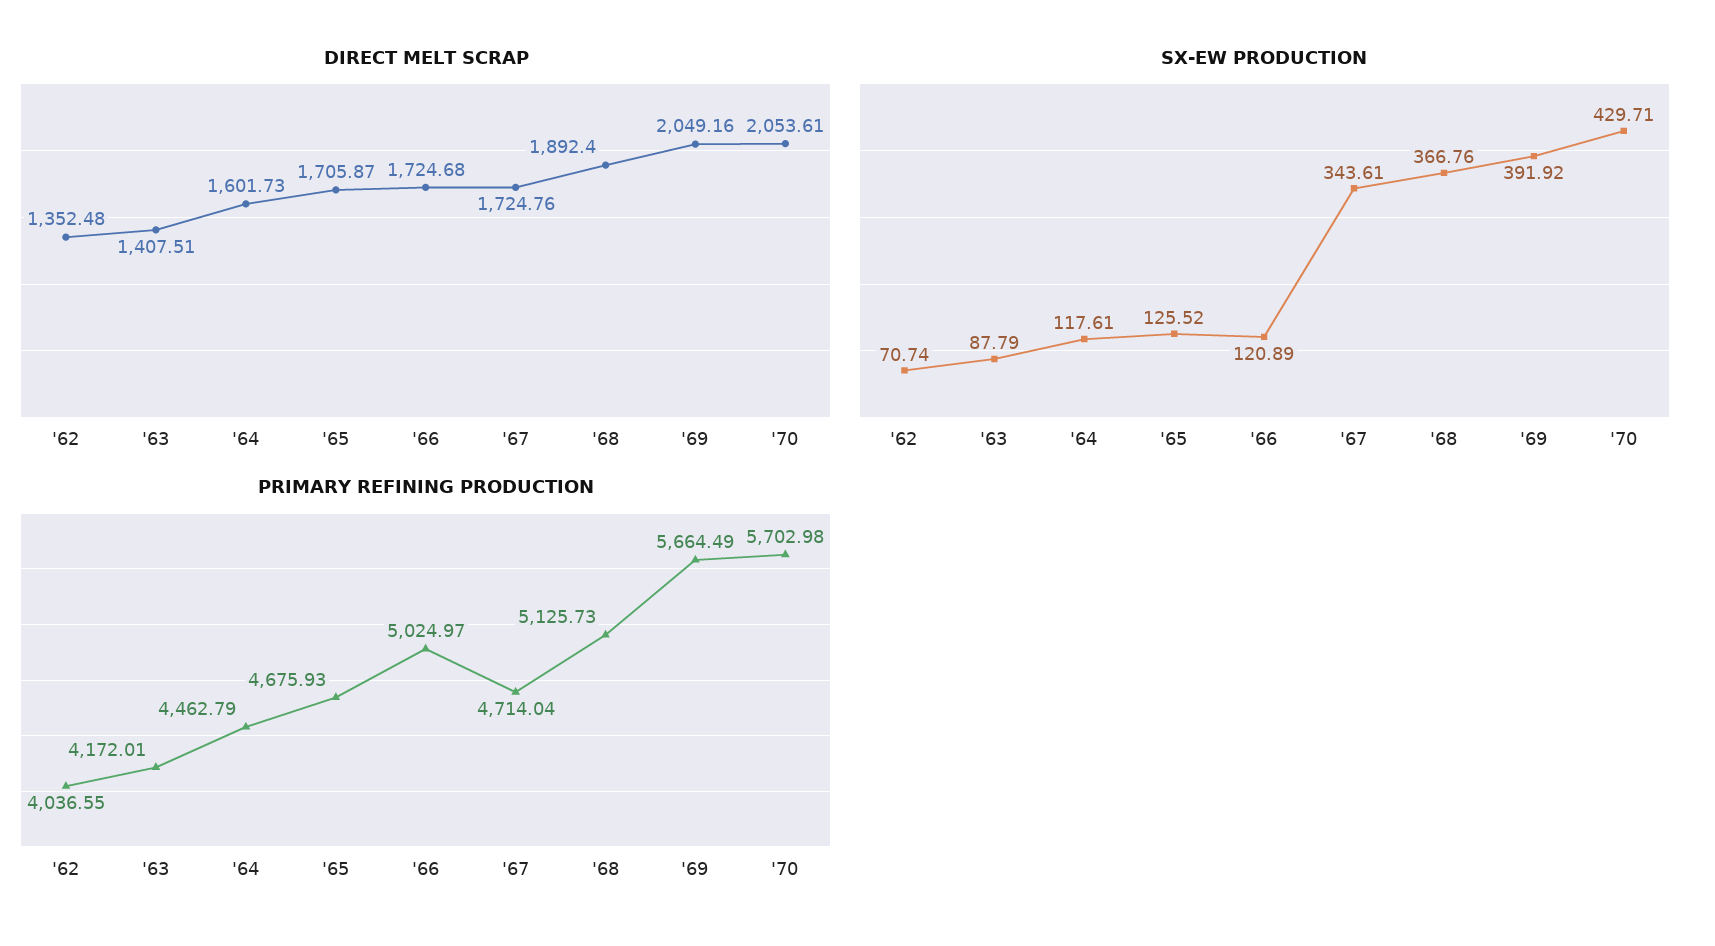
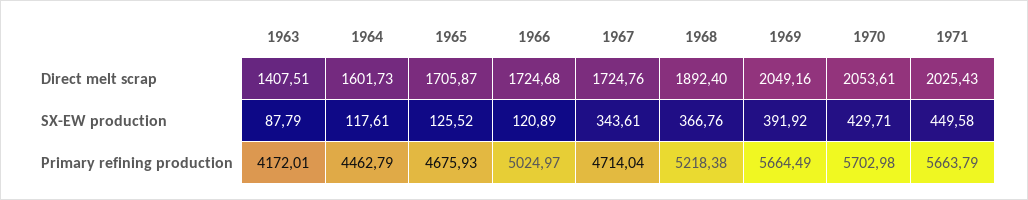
DIRECT MELT SCRAP, '62: 1352.48 -> none
SX-EW PRODUCTION, '62: 70.74 -> none
PRIMARY REFINING PRODUCTION, '62: 4036.55 -> none
PRIMARY REFINING PRODUCTION, '68: 5125.73 -> 5218.38
DIRECT MELT SCRAP, 1971: none -> 2025.43
SX-EW PRODUCTION, 1971: none -> 449.58
PRIMARY REFINING PRODUCTION, 1971: none -> 5663.79

